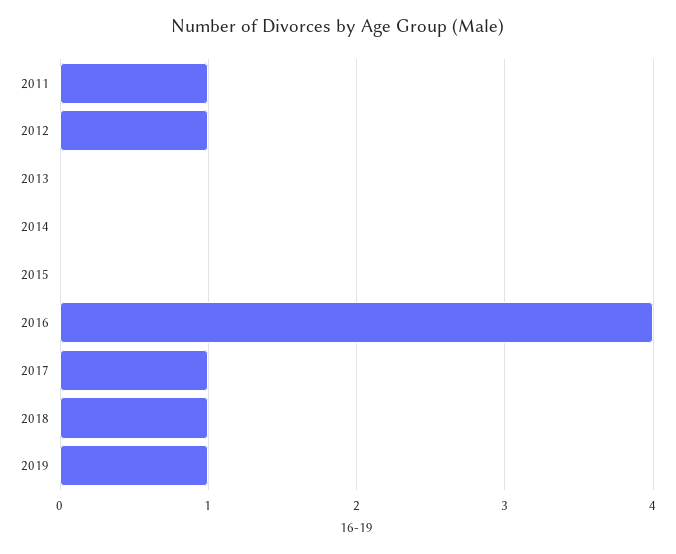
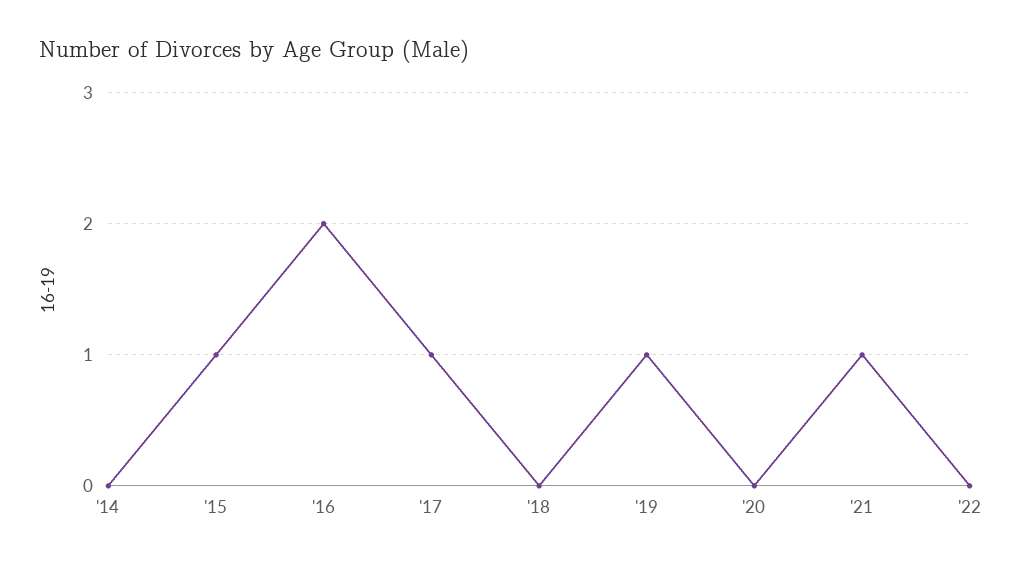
2011: 1 -> none
2012: 1 -> none
2013: 0 -> none
2015: 0 -> 1
2016: 4 -> 2
2018: 1 -> 0
'20: none -> 0
'21: none -> 1
'22: none -> 0

